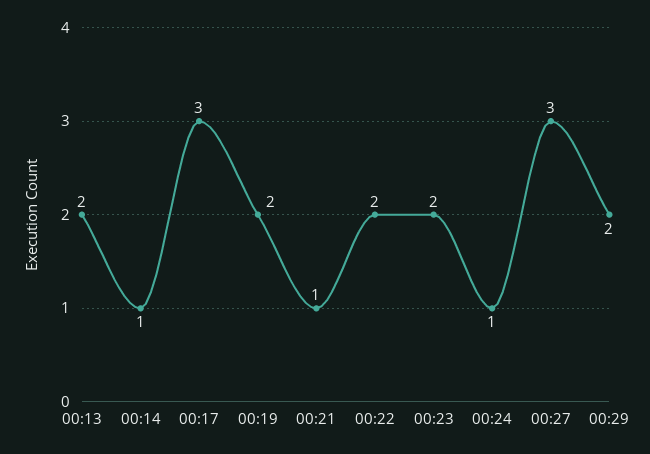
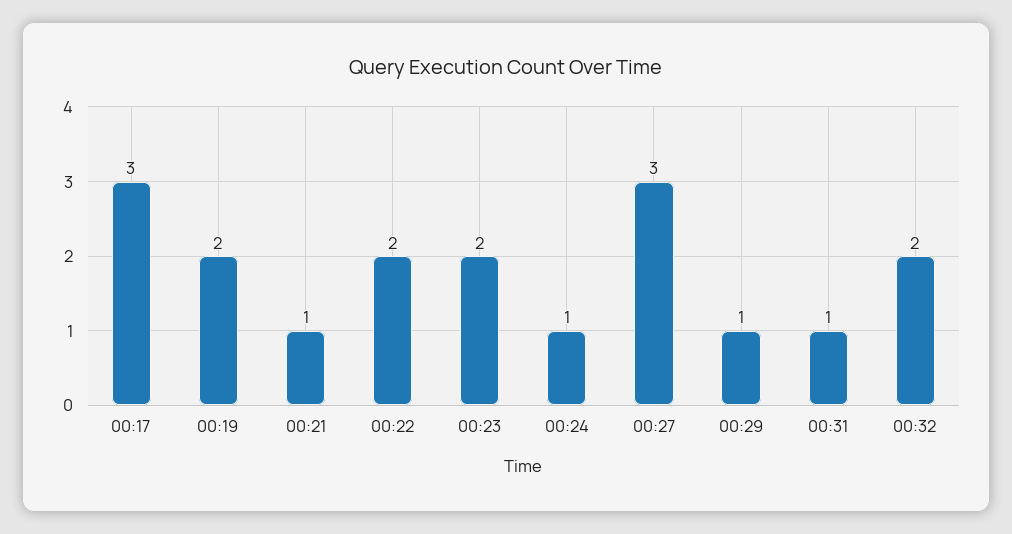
00:13: 2 -> none
00:14: 1 -> none
00:29: 2 -> 1
00:31: none -> 1
00:32: none -> 2

